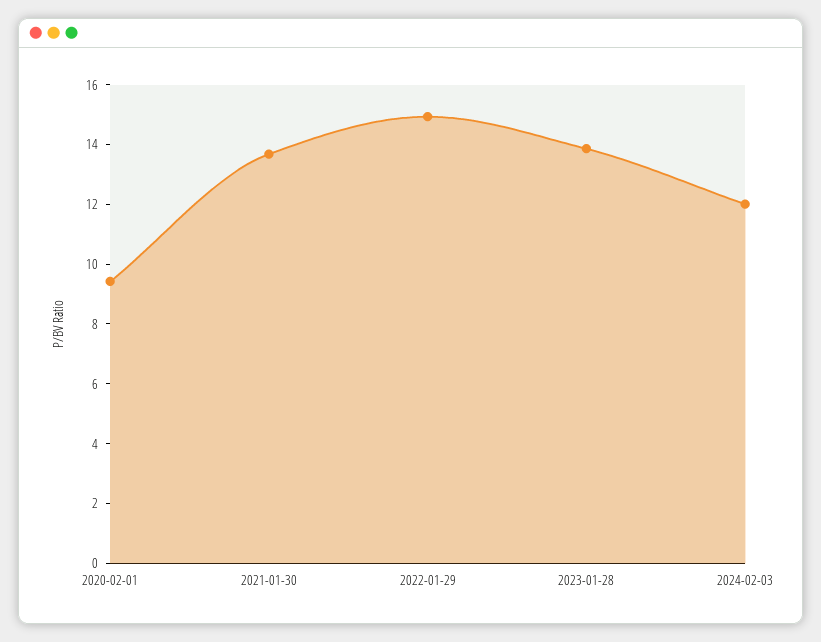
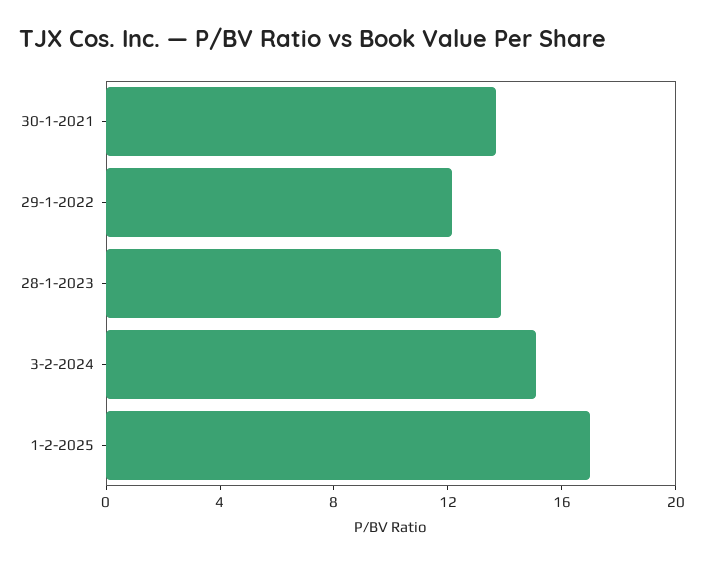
2020-02-01: 9.5 -> none
2022-01-29: 15 -> 12
2024-02-03: 12 -> 15
1-2-2025: none -> 17

